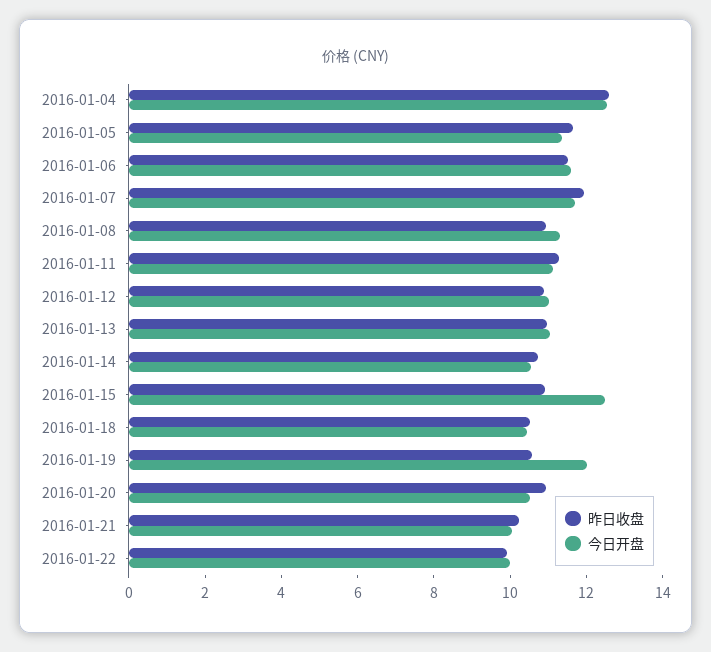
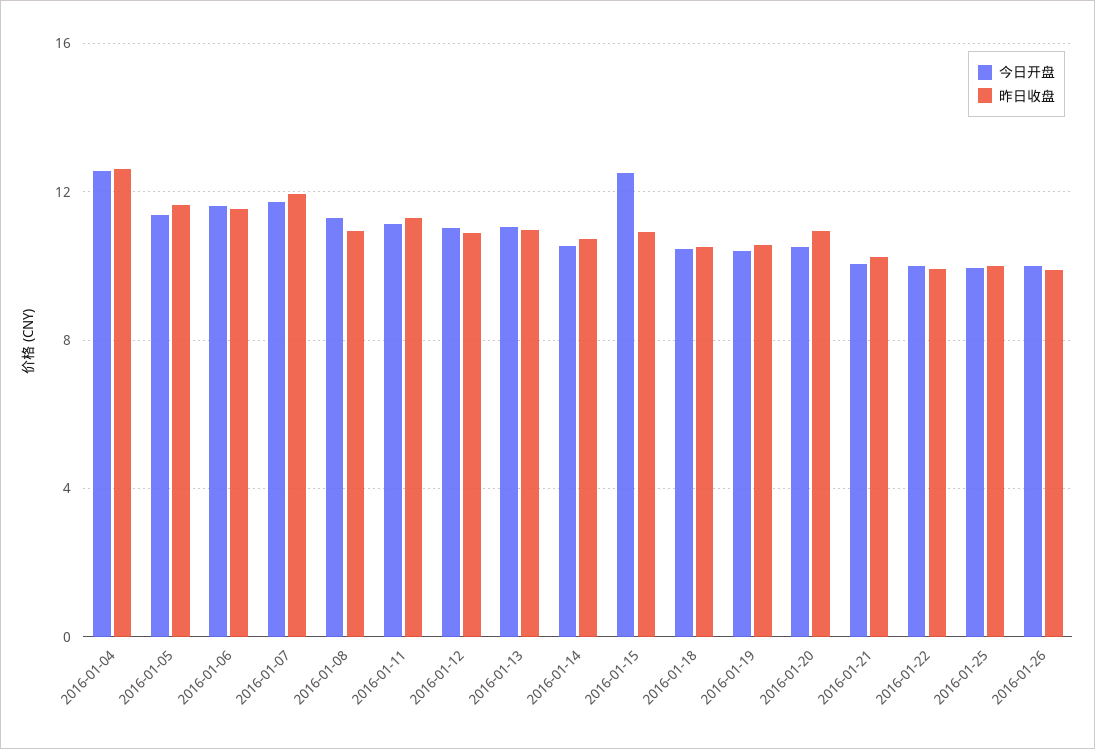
今日开盘, 2016-01-19: 12 -> 10.5
今日开盘, 2016-01-25: none -> 10
昨日收盘, 2016-01-25: none -> 10
今日开盘, 2016-01-26: none -> 10
昨日收盘, 2016-01-26: none -> 10

